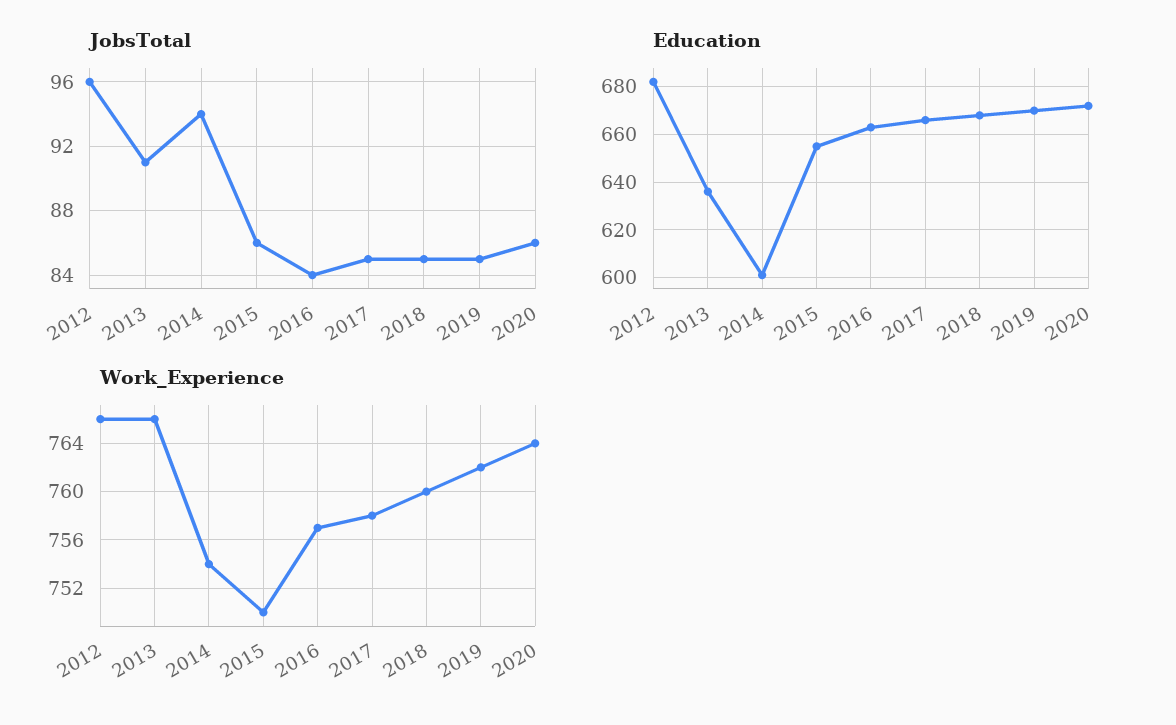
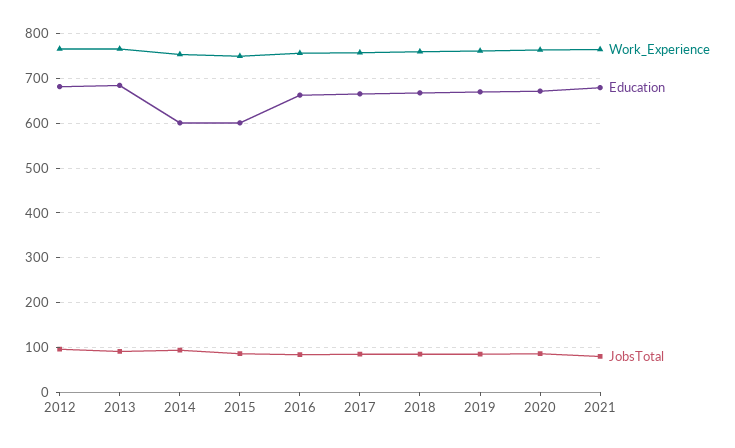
Education, 2013: 635 -> 680
Education, 2015: 655 -> 600
Work_Experience, 2021: none -> 760
Education, 2021: none -> 680
JobsTotal, 2021: none -> 80

